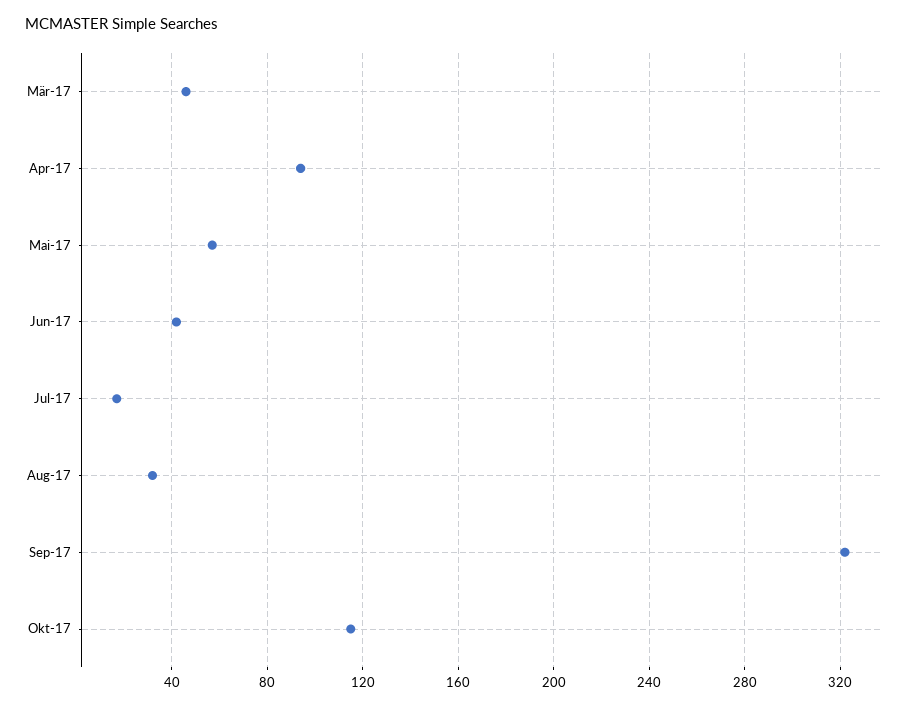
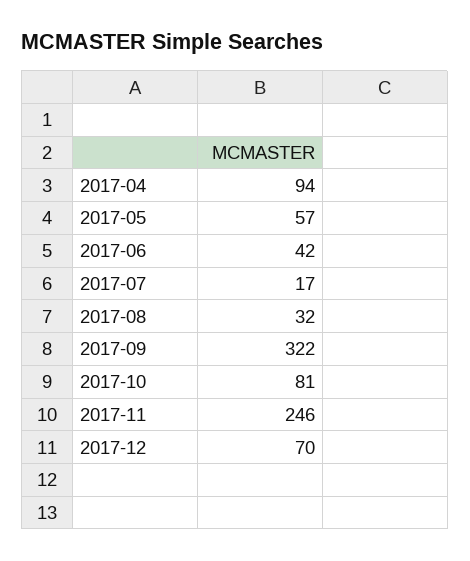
Mär-17: 45 -> none
Okt-17: 115 -> 81
2017-11: none -> 246
2017-12: none -> 70

